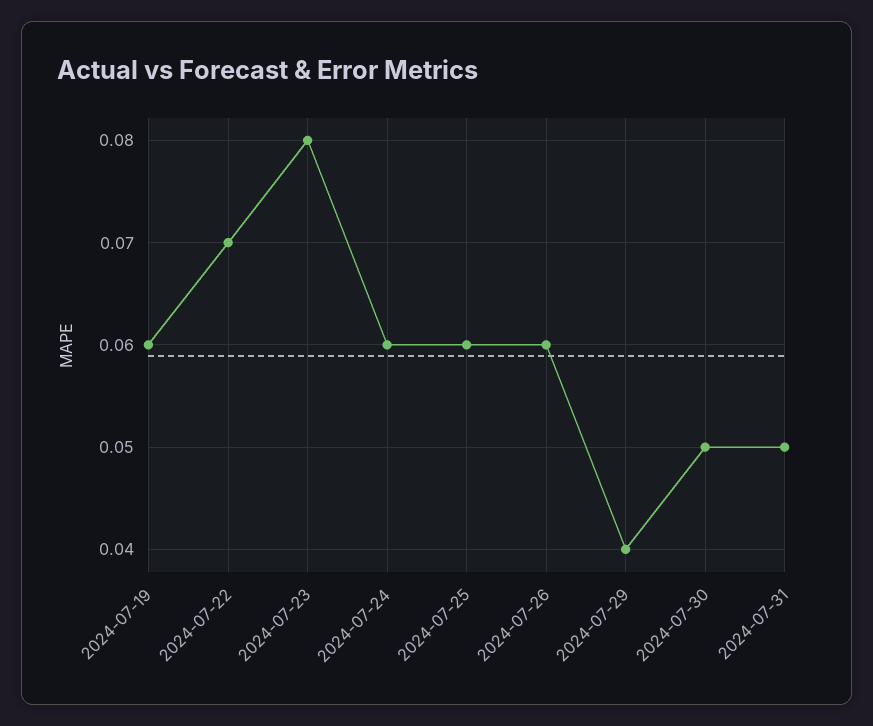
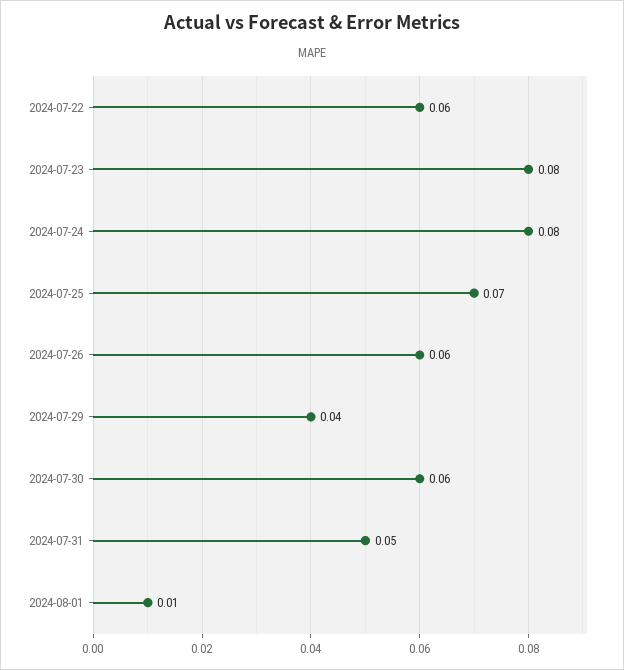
2024-07-19: 0.06 -> none
2024-07-22: 0.07 -> 0.06
2024-07-24: 0.06 -> 0.08
2024-07-25: 0.06 -> 0.07
2024-07-30: 0.05 -> 0.06
2024-08-01: none -> 0.01

